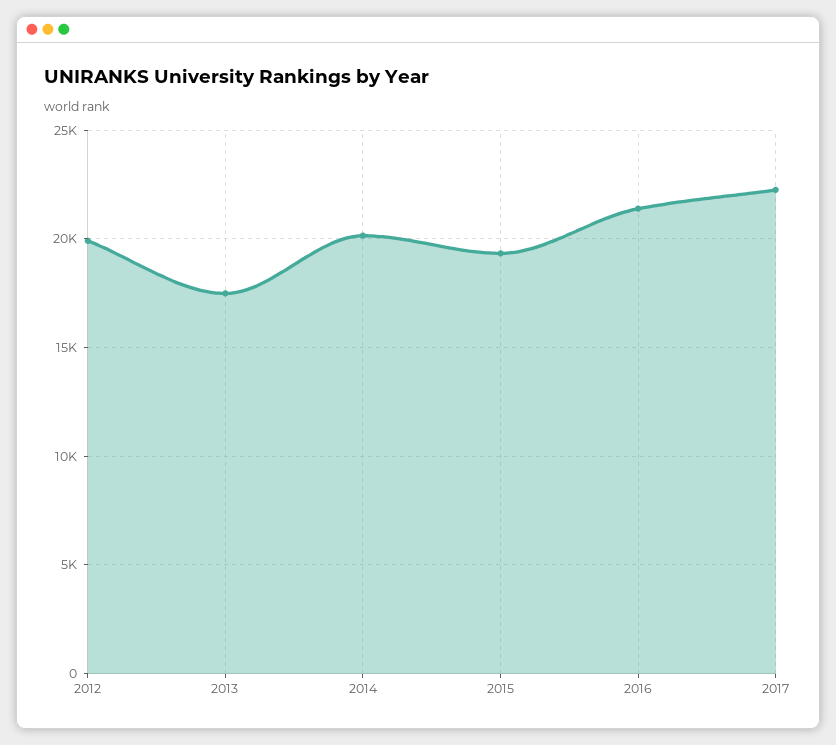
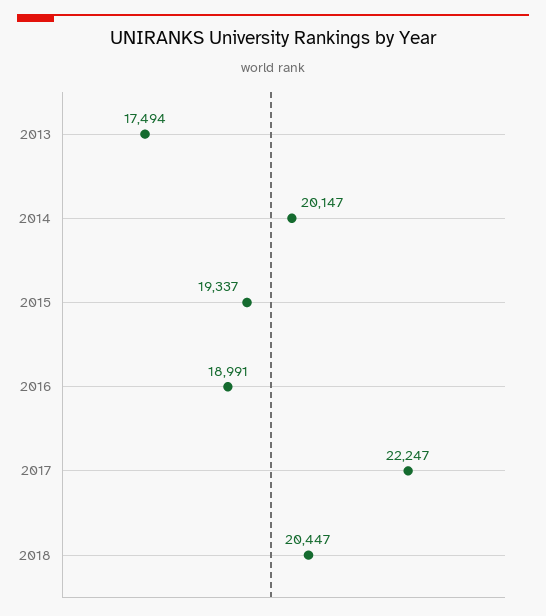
2012: 20000 -> none
2016: 21500 -> 18991
2018: none -> 20447

